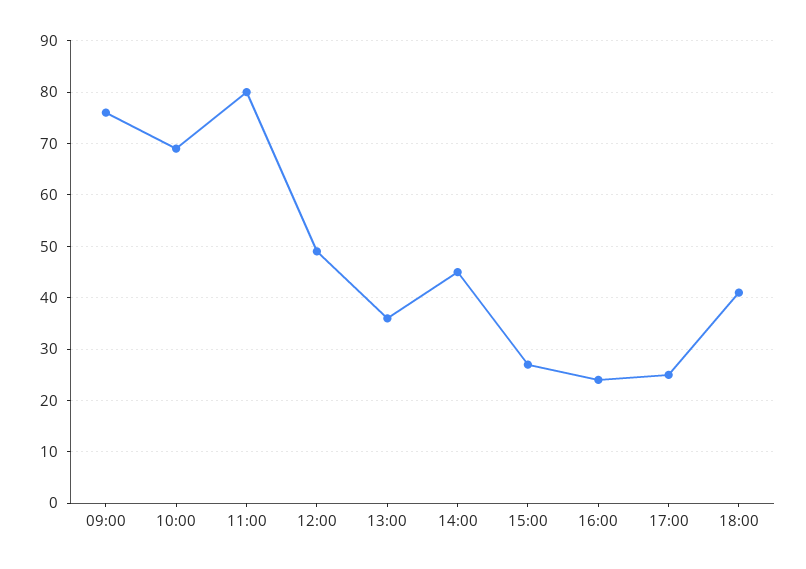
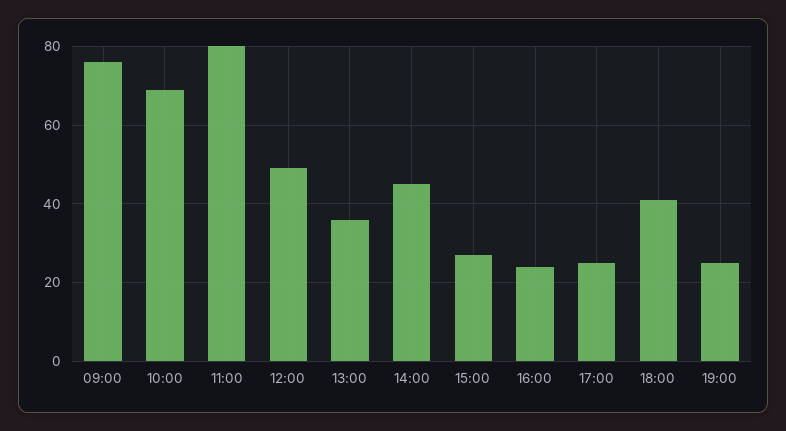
19:00: none -> 25

